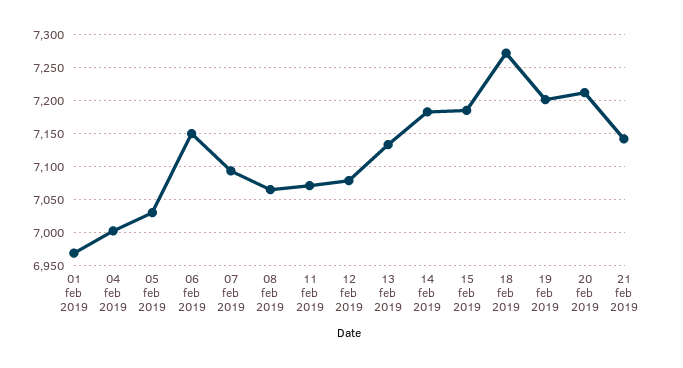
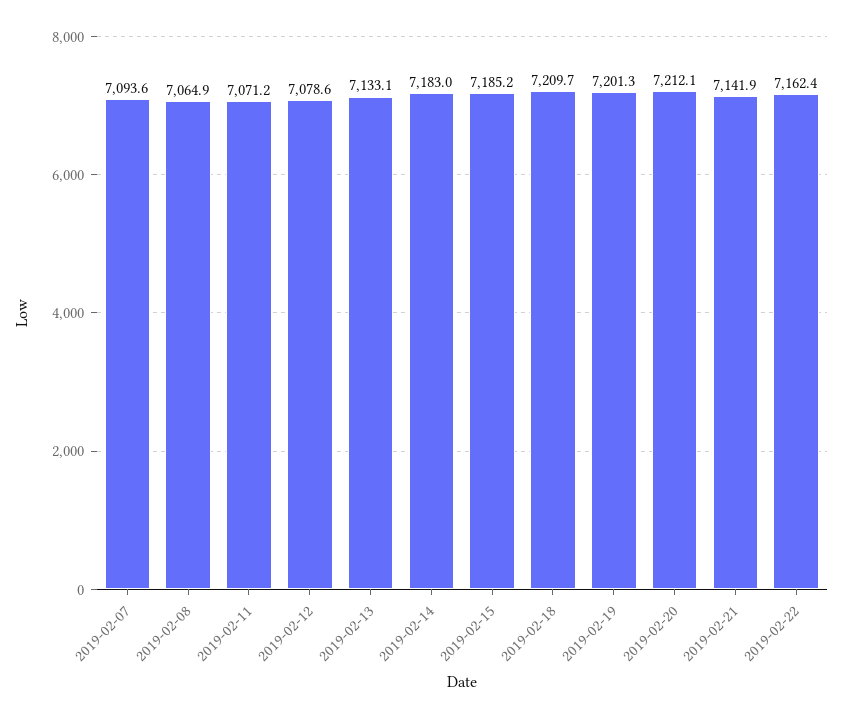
01 feb 2019: 6970 -> none
04 feb 2019: 7000 -> none
05 feb 2019: 7030 -> none
06 feb 2019: 7150 -> none
18 feb 2019: 7270 -> 7209.7
2019-02-22: none -> 7162.4

